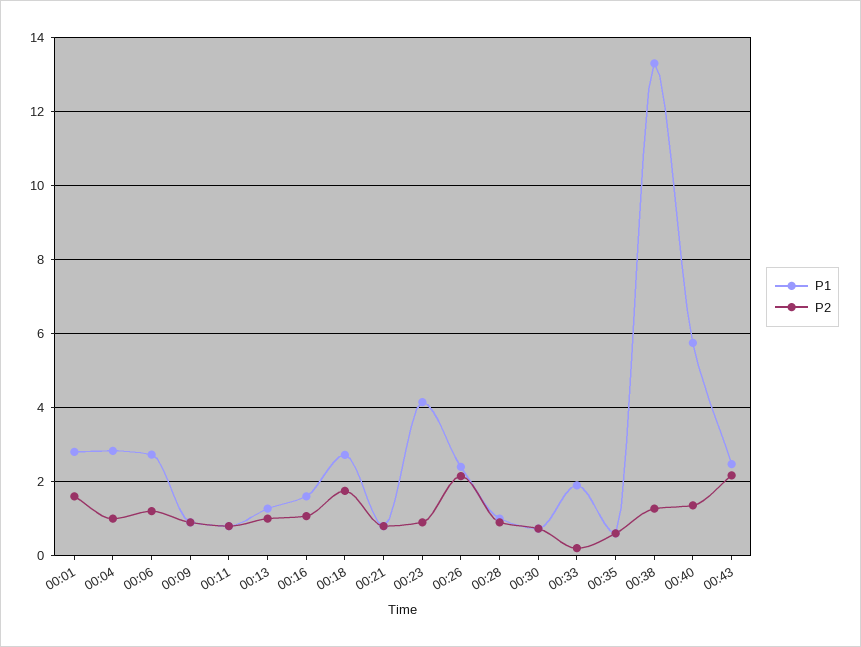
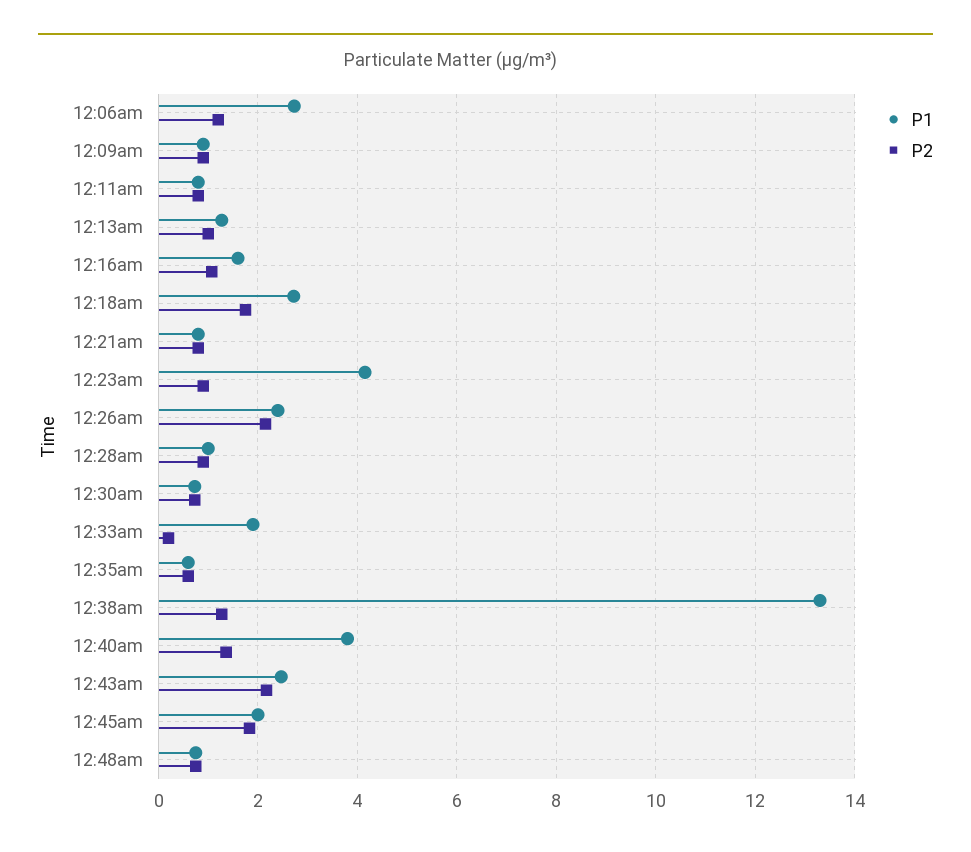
P1, 00:01: 2.8 -> none
P2, 00:01: 1.6 -> none
P1, 00:04: 2.8 -> none
P2, 00:04: 1 -> none
P1, 00:40: 5.8 -> 3.8
P1, 12:45am: none -> 2
P2, 12:45am: none -> 1.8
P1, 12:48am: none -> 0.8
P2, 12:48am: none -> 0.8

